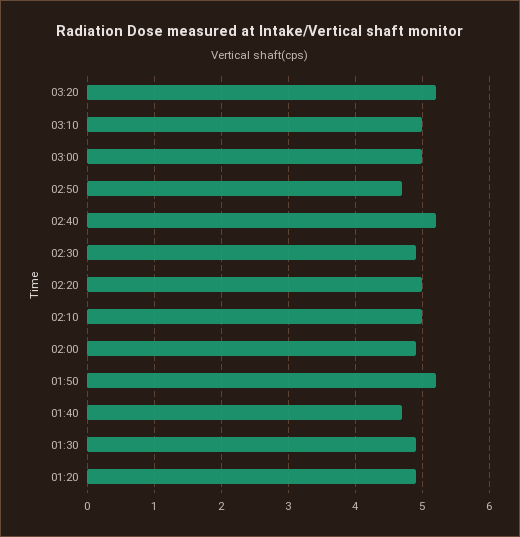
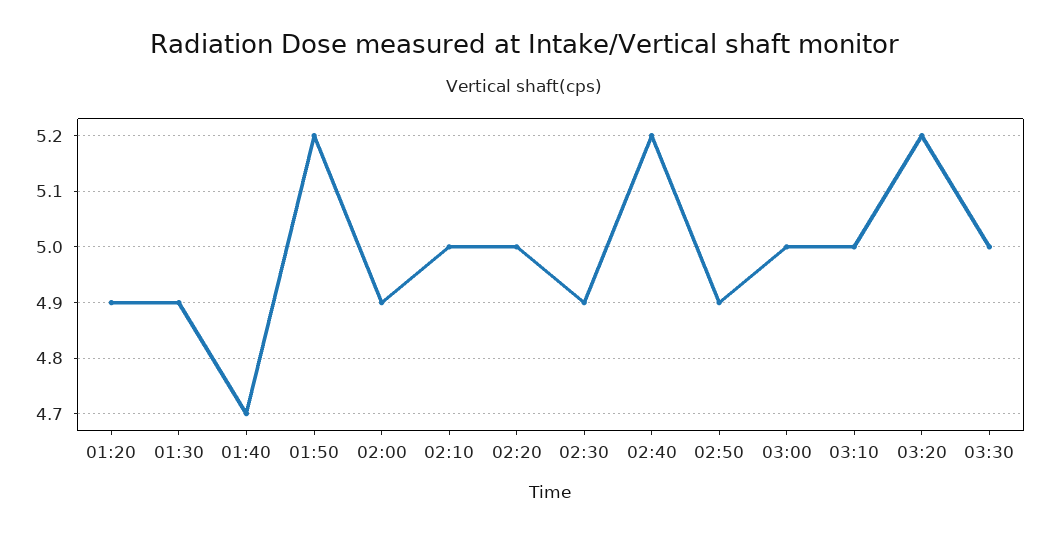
02:50: 4.7 -> 4.9
03:30: none -> 5

